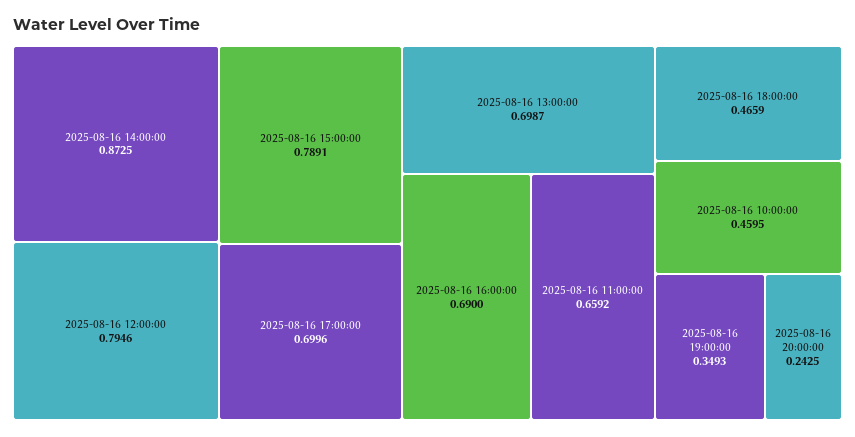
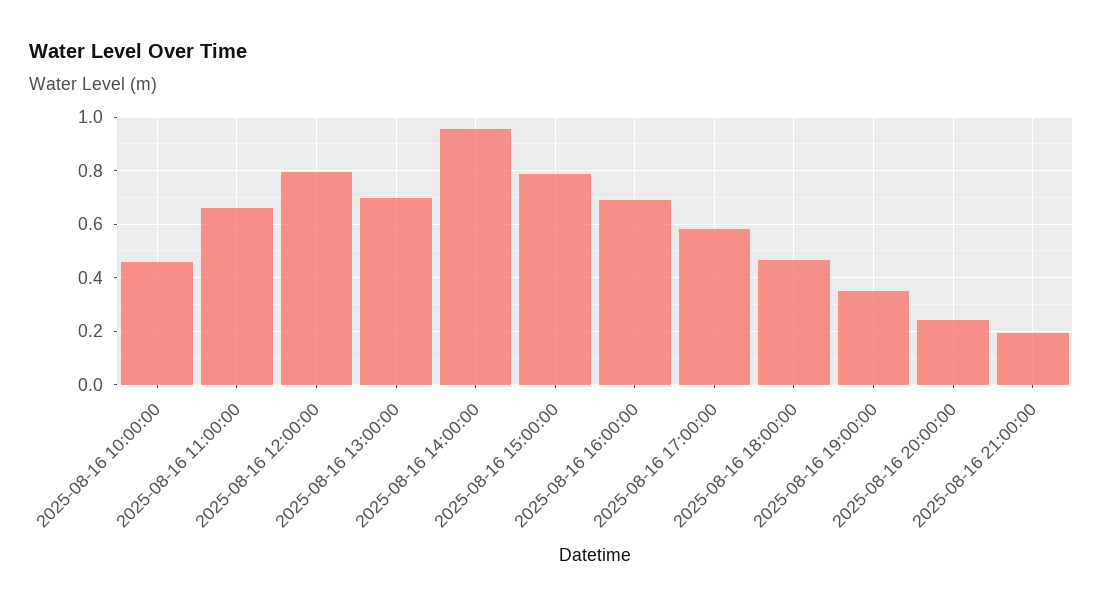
2025-08-16 14:00:00: 0.8725 -> 0.95
2025-08-16 17:00:00: 0.6996 -> 0.575
2025-08-16 21:00:00: none -> 0.2

